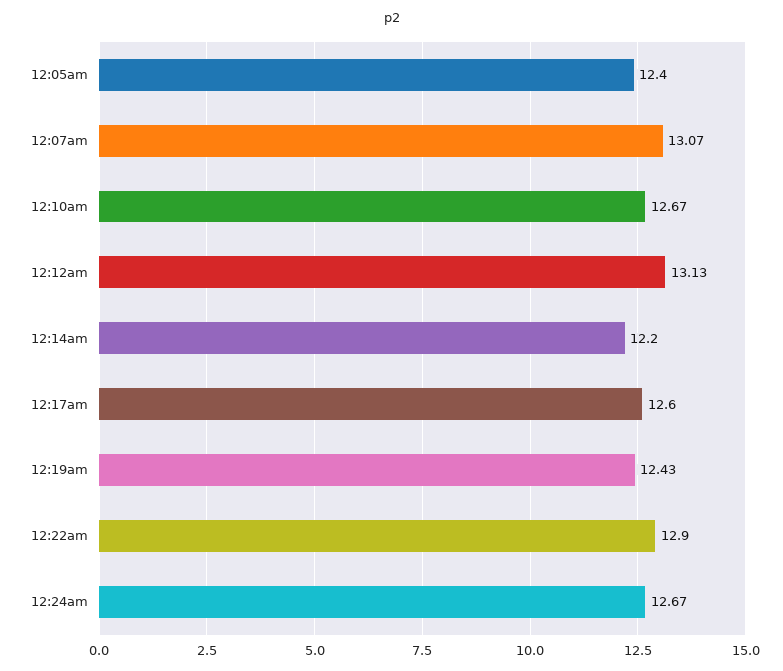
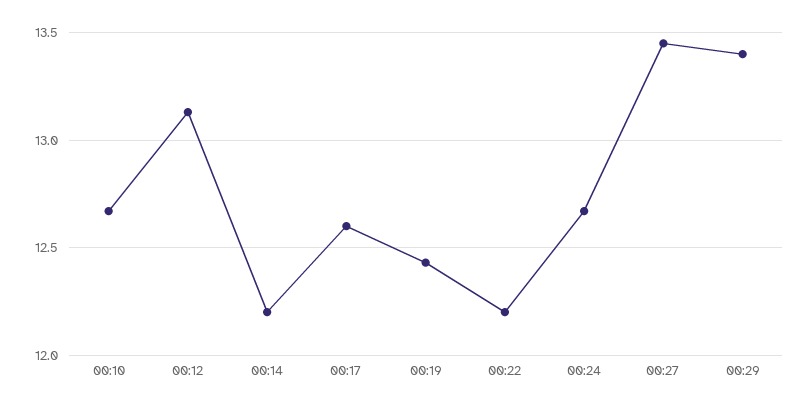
12:05am: 12.4 -> none
12:07am: 13.07 -> none
12:22am: 12.9 -> 12.2
00:27: none -> 13.45
00:29: none -> 13.4

